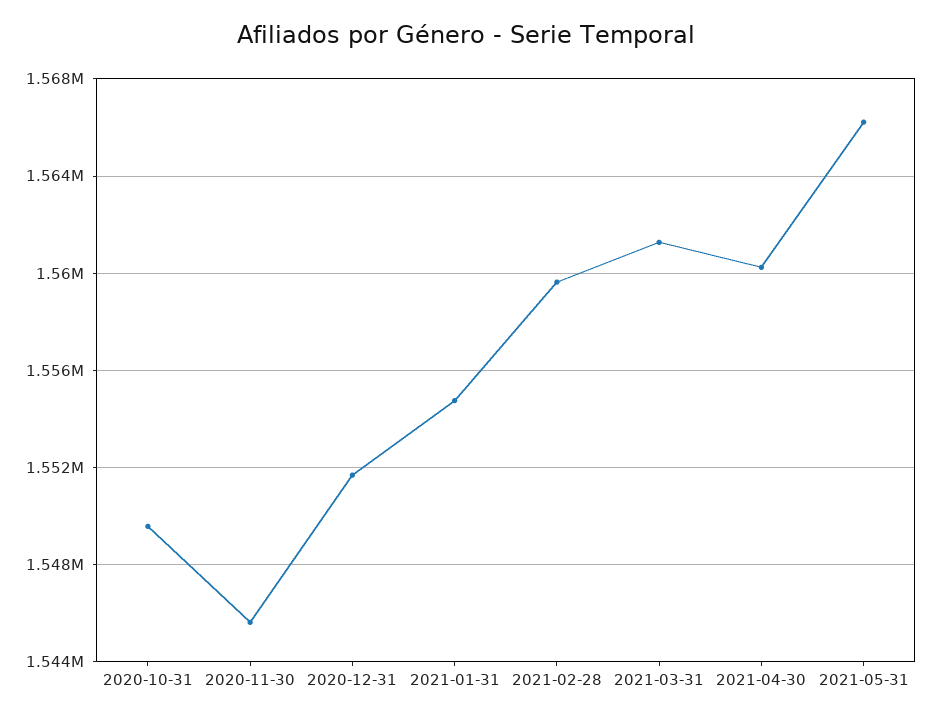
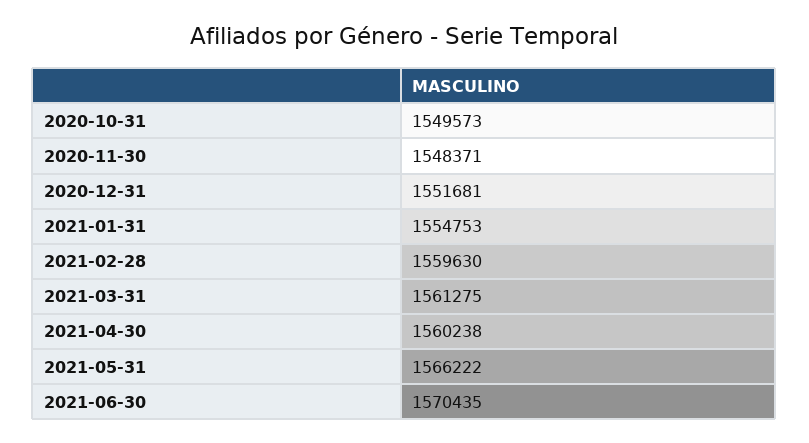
2020-11-30: 1545500 -> 1548371
2021-06-30: none -> 1570435

